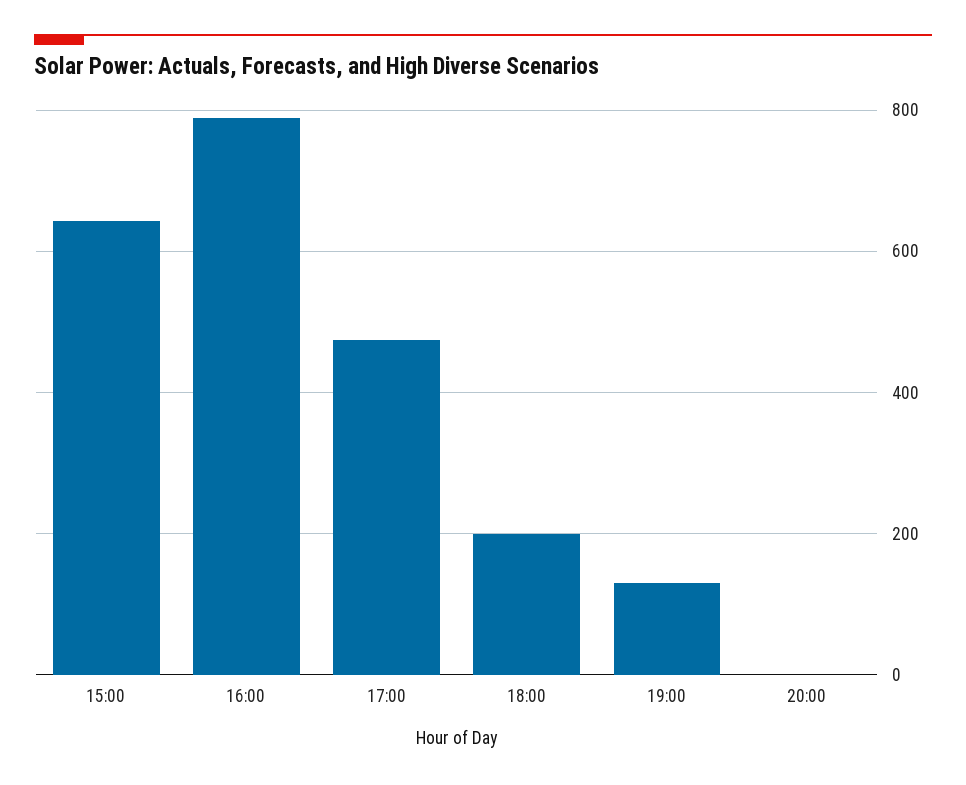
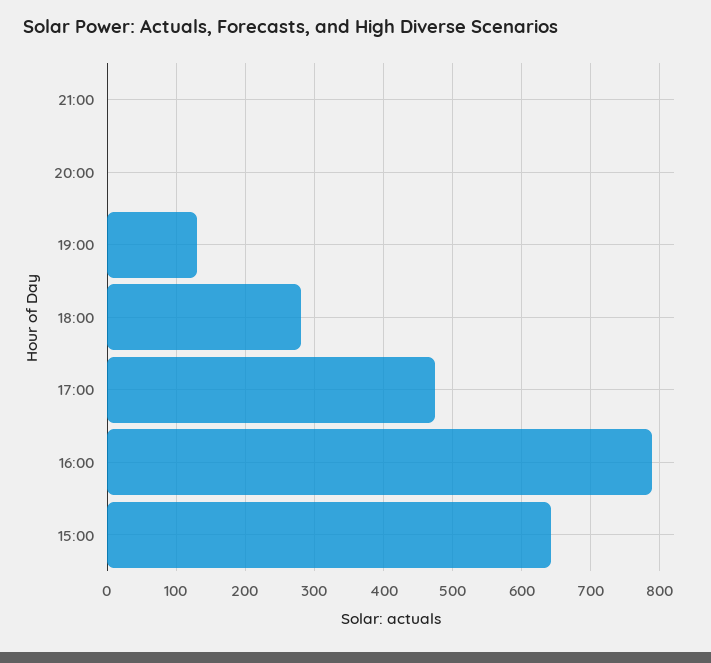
18:00: 200 -> 280
21:00: none -> 0

